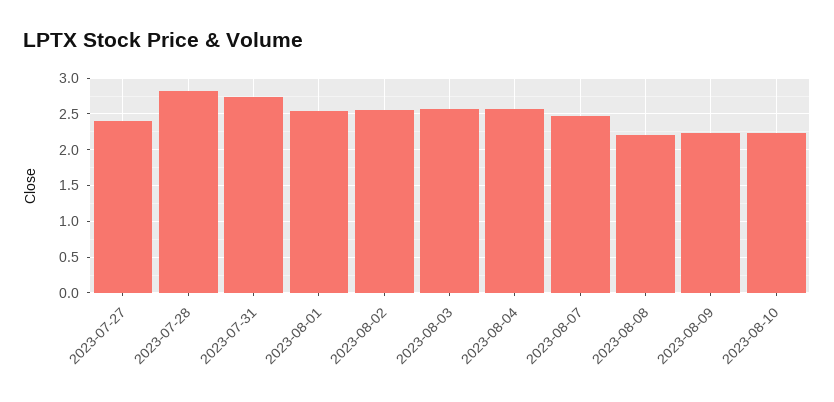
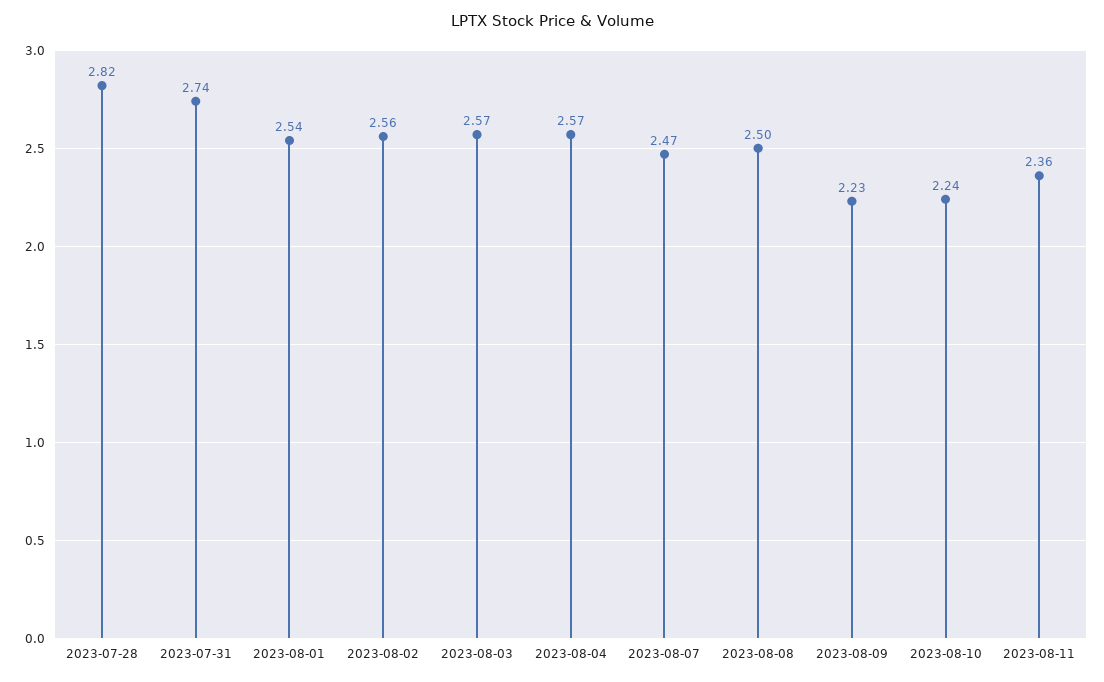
2023-07-27: 2.4 -> none
2023-08-08: 2.2 -> 2.5
2023-08-11: none -> 2.36

